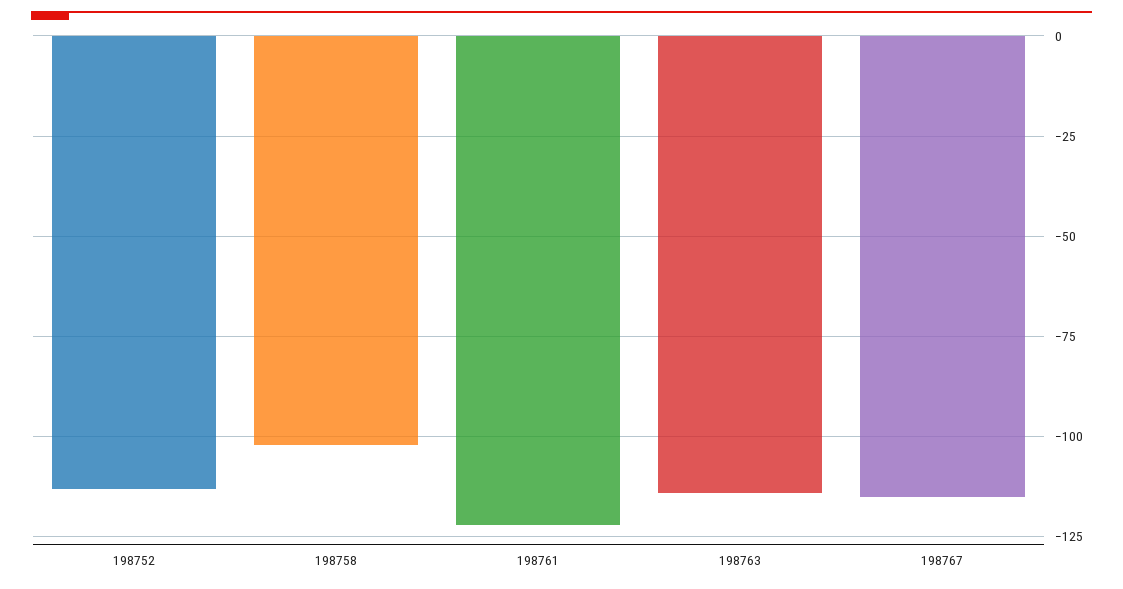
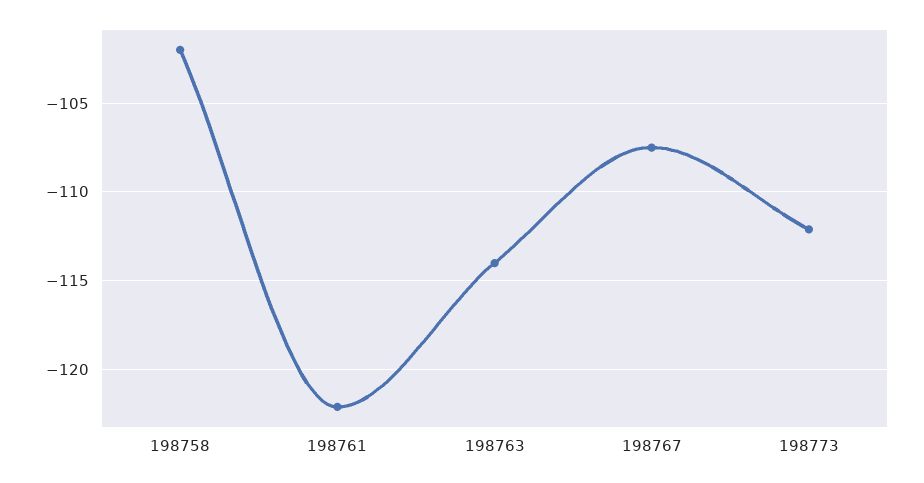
198752: -112.5 -> none
198767: -115 -> -107.5
198773: none -> -112

